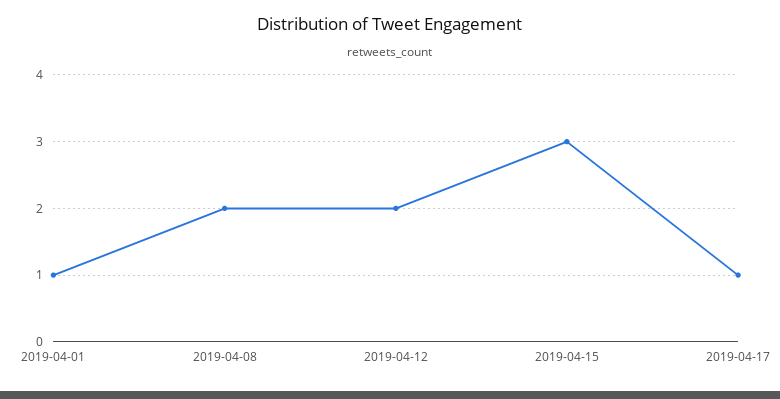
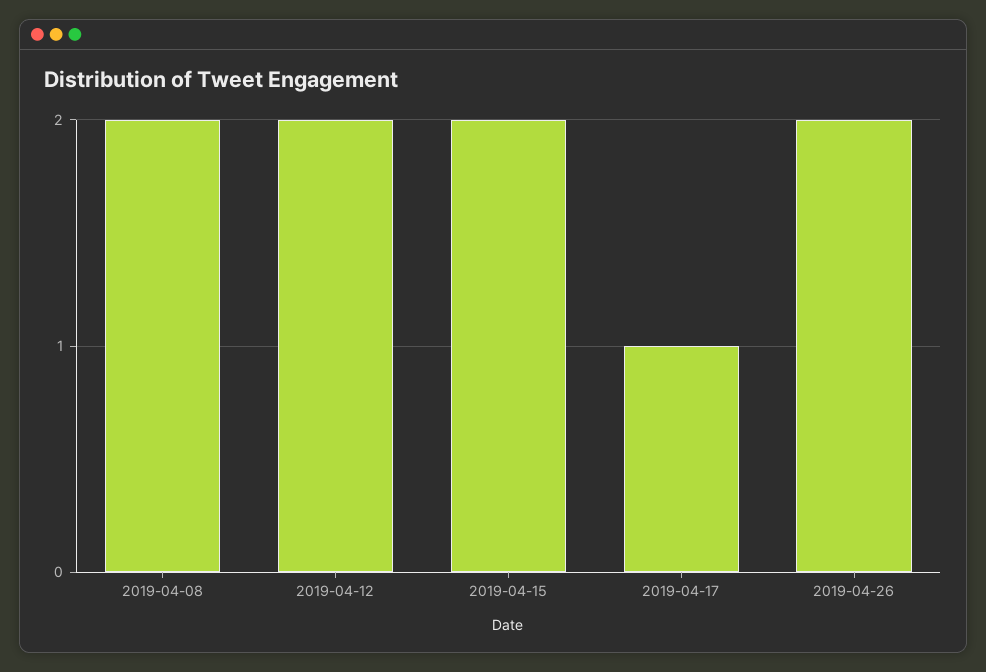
2019-04-01: 1 -> none
2019-04-15: 3 -> 2
2019-04-26: none -> 2

